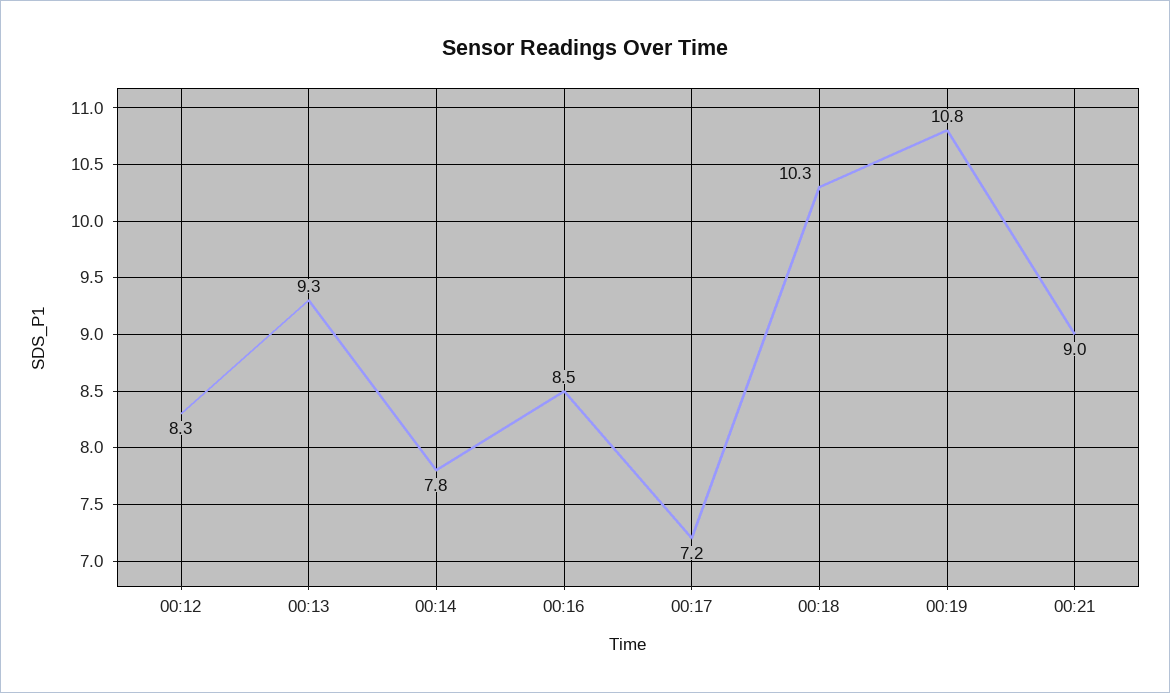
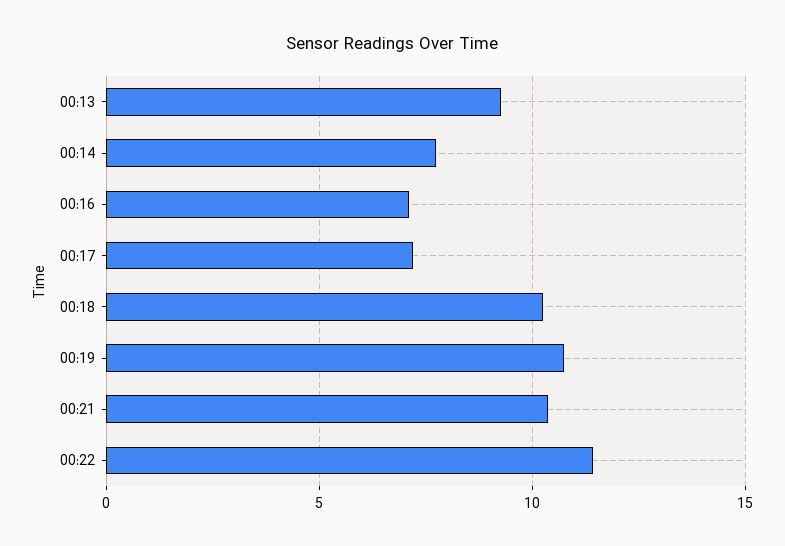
00:12: 8.3 -> none
00:16: 8.5 -> 7
00:21: 9 -> 10.5
00:22: none -> 11.5

